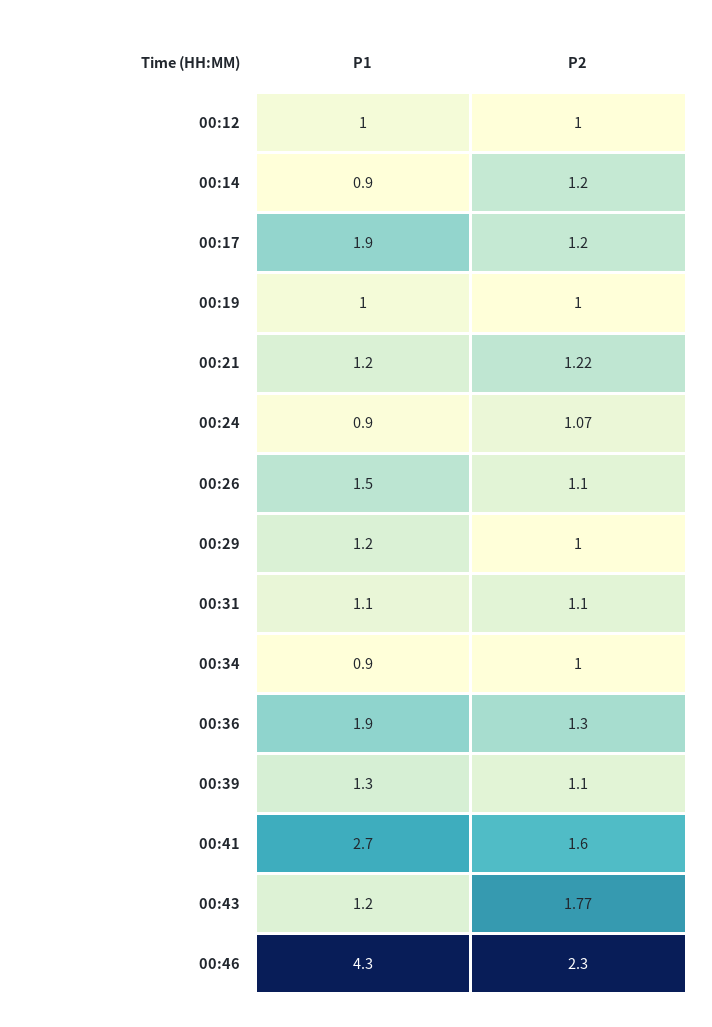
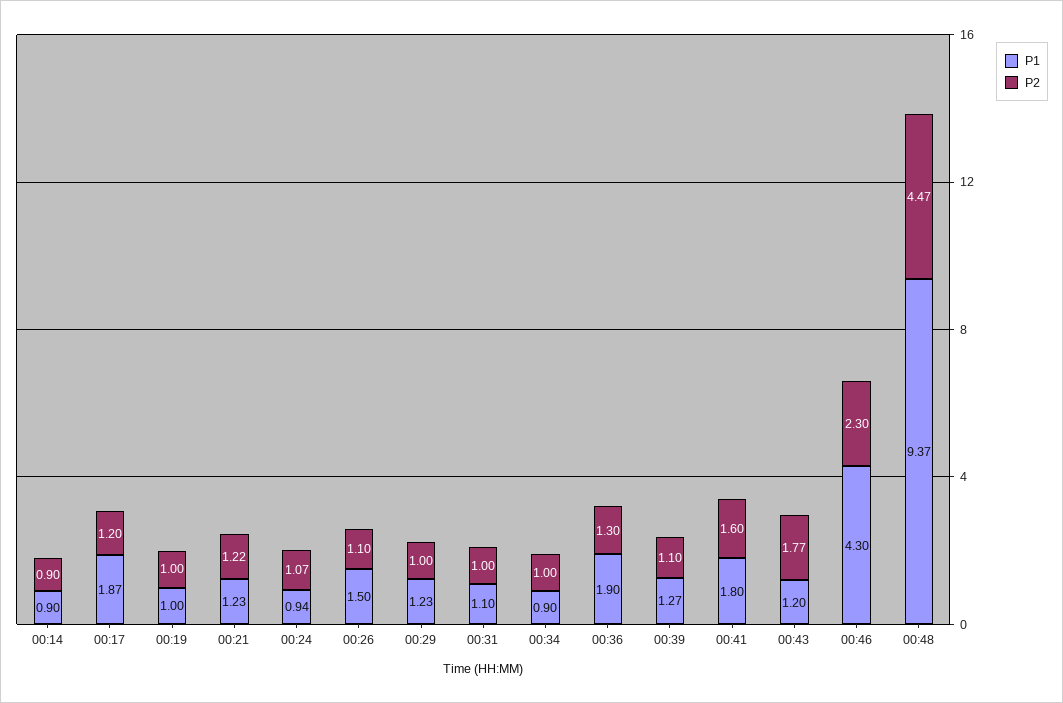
P1, 00:12: 1 -> none
P2, 00:12: 1 -> none
P2, 00:14: 1.2 -> 0.9
P2, 00:31: 1.1 -> 1
P1, 00:41: 2.7 -> 1.8
P1, 00:48: none -> 9.37
P2, 00:48: none -> 4.47

